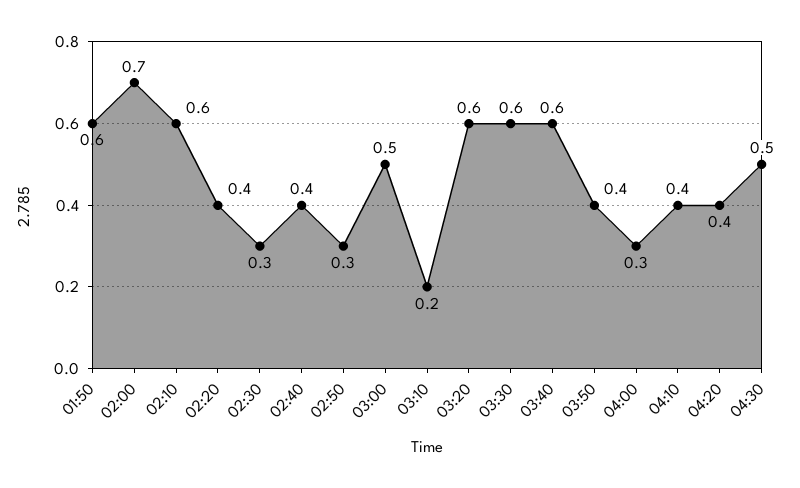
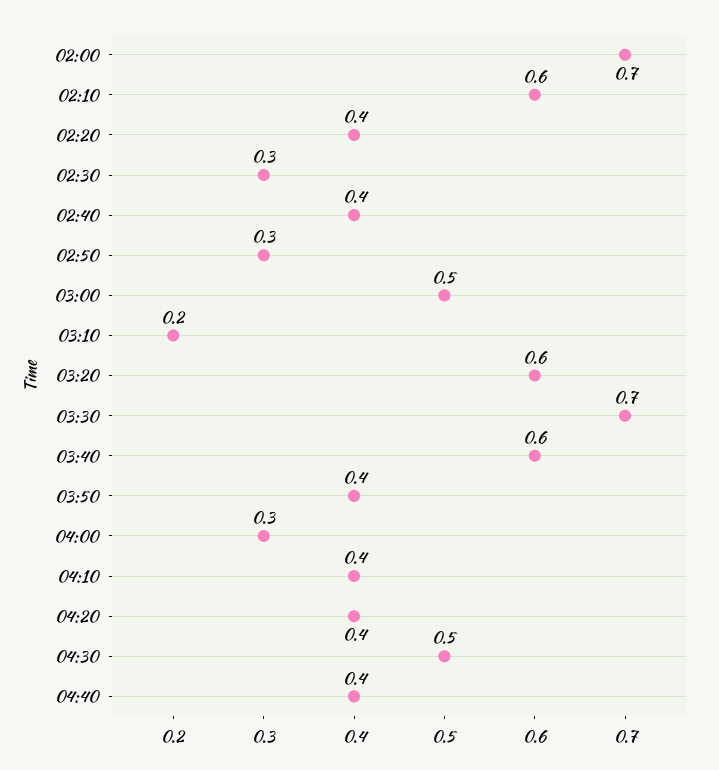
01:50: 0.6 -> none
03:30: 0.6 -> 0.7
04:40: none -> 0.4

